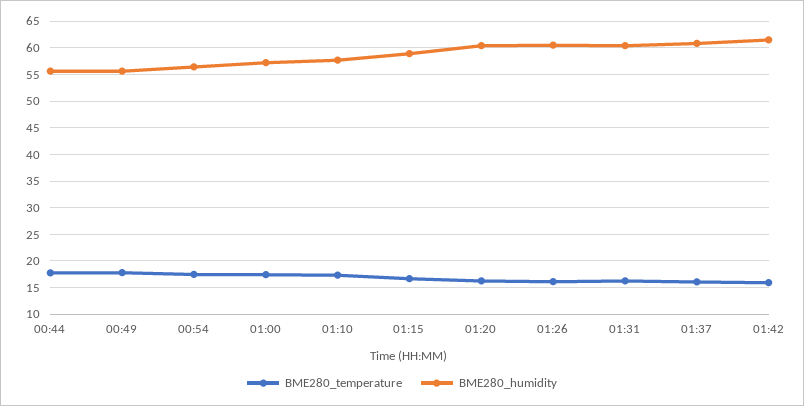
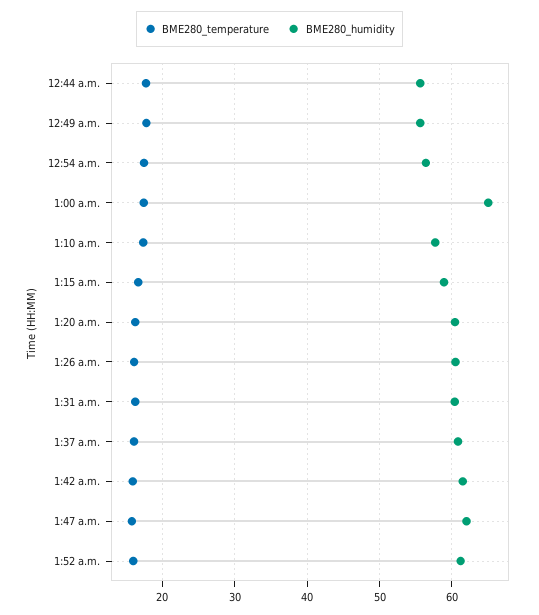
BME280_humidity, 01:00: 57.5 -> 65
BME280_temperature, 1:47 a.m.: none -> 16
BME280_humidity, 1:47 a.m.: none -> 62
BME280_temperature, 1:52 a.m.: none -> 16
BME280_humidity, 1:52 a.m.: none -> 61

